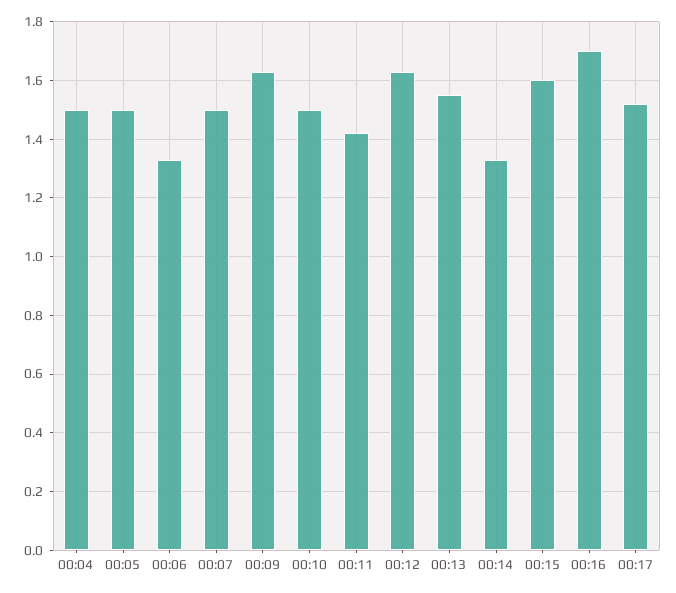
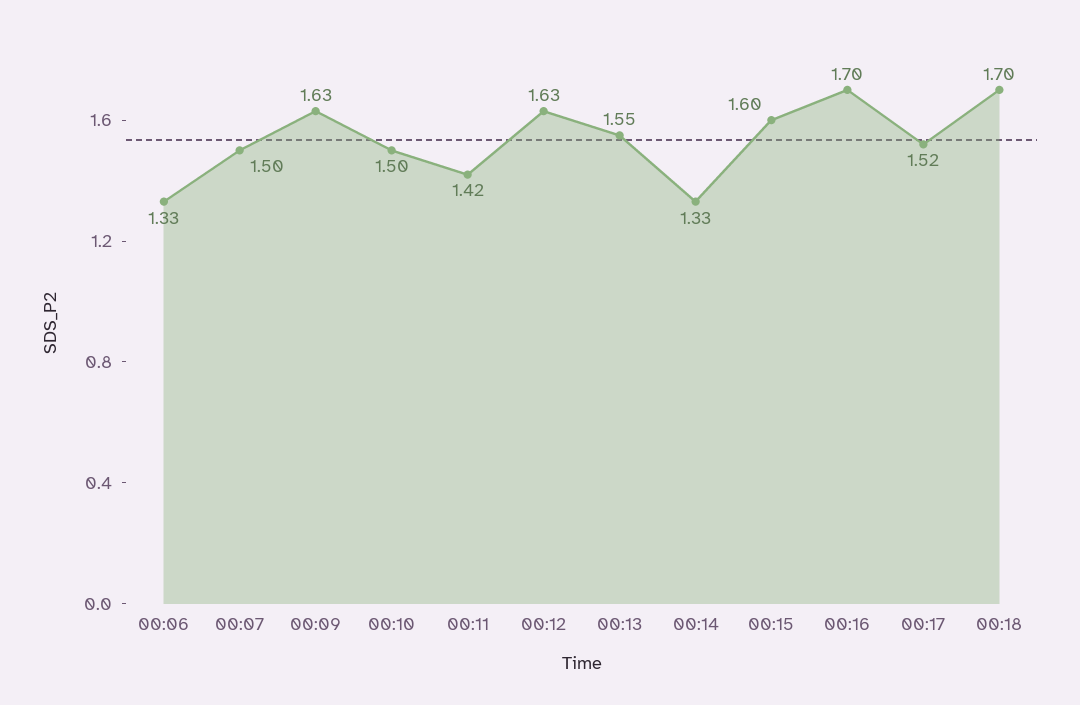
00:04: 1.5 -> none
00:05: 1.5 -> none
00:18: none -> 1.7

